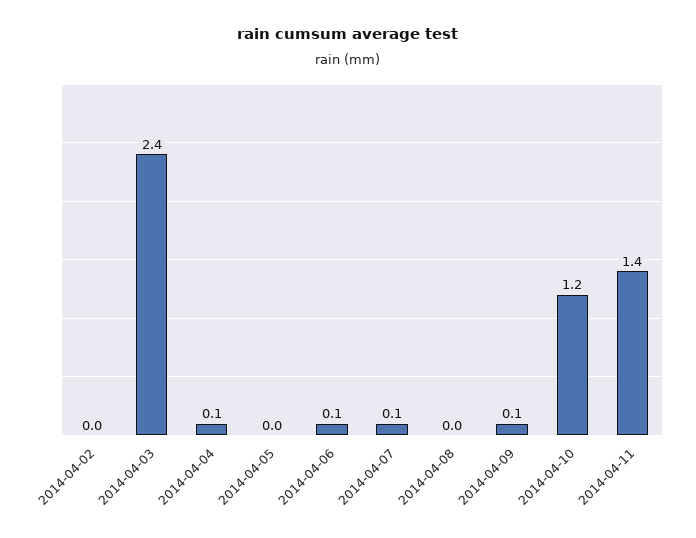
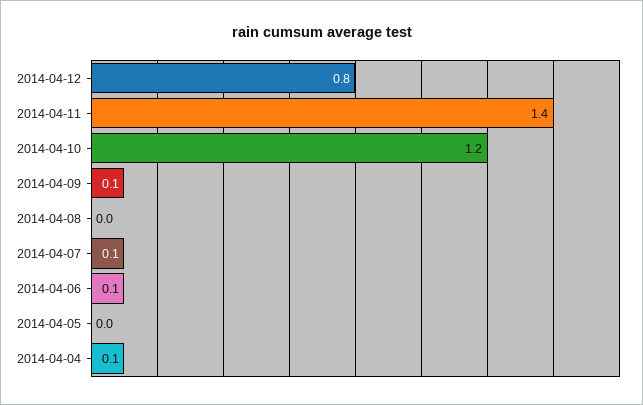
2014-04-02: 0 -> none
2014-04-03: 2.4 -> none
2014-04-12: none -> 0.8

